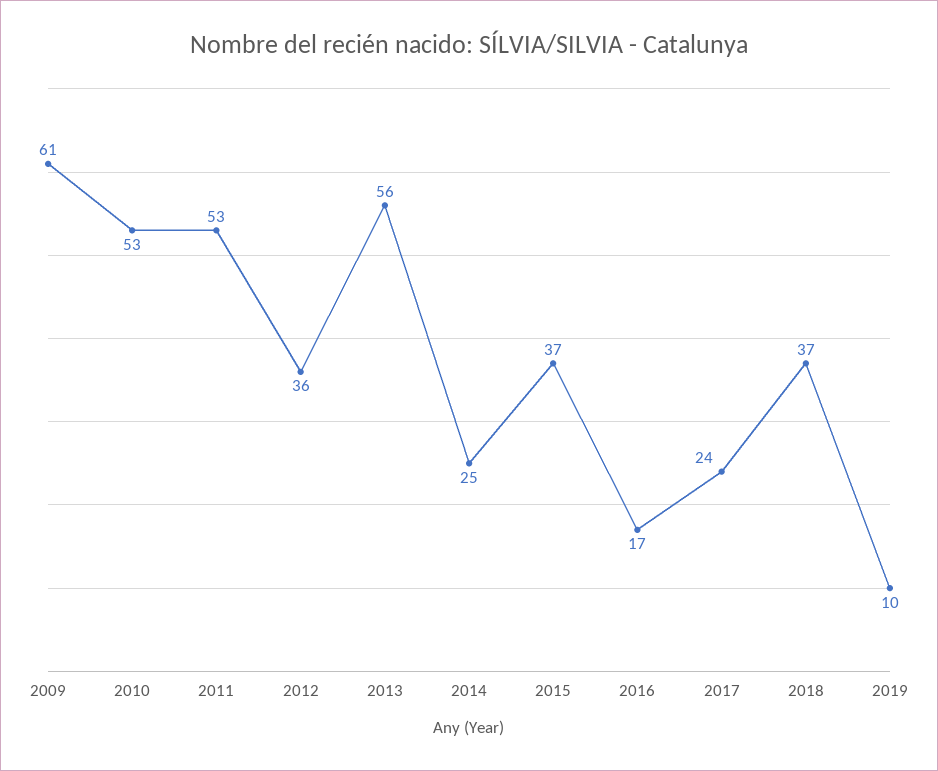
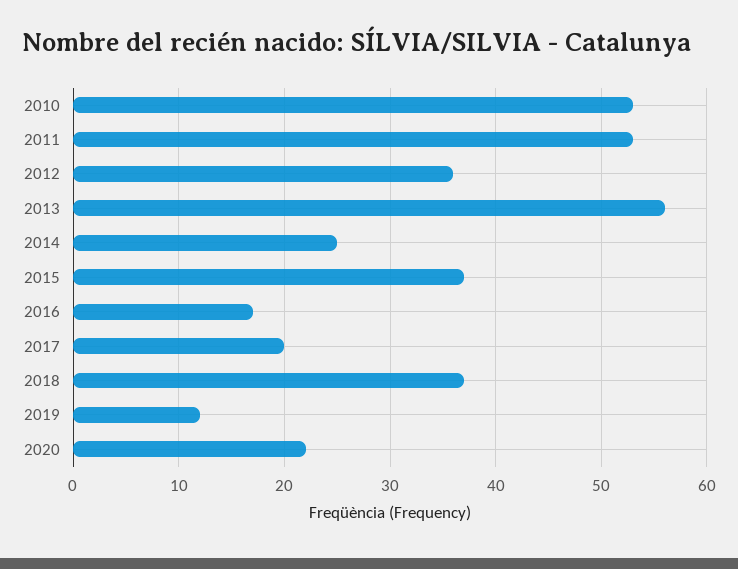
2009: 61 -> none
2017: 24 -> 20
2019: 10 -> 12
2020: none -> 22

